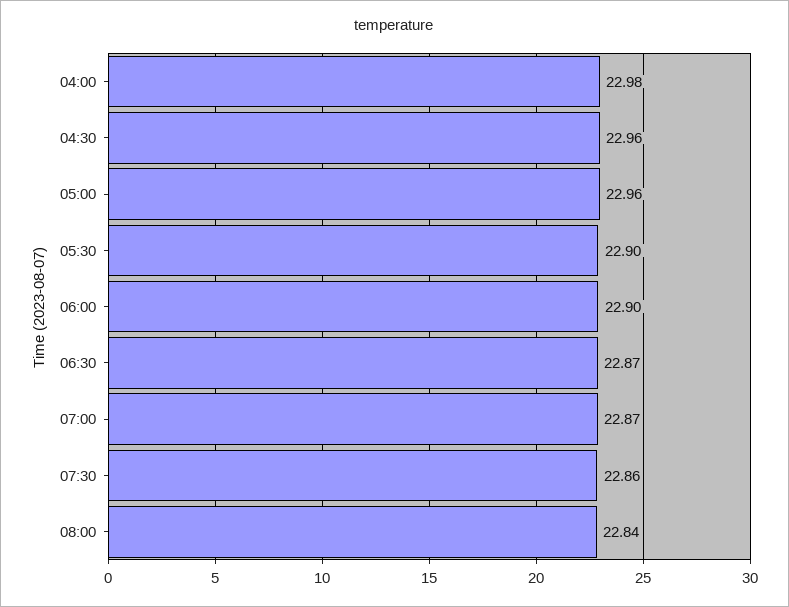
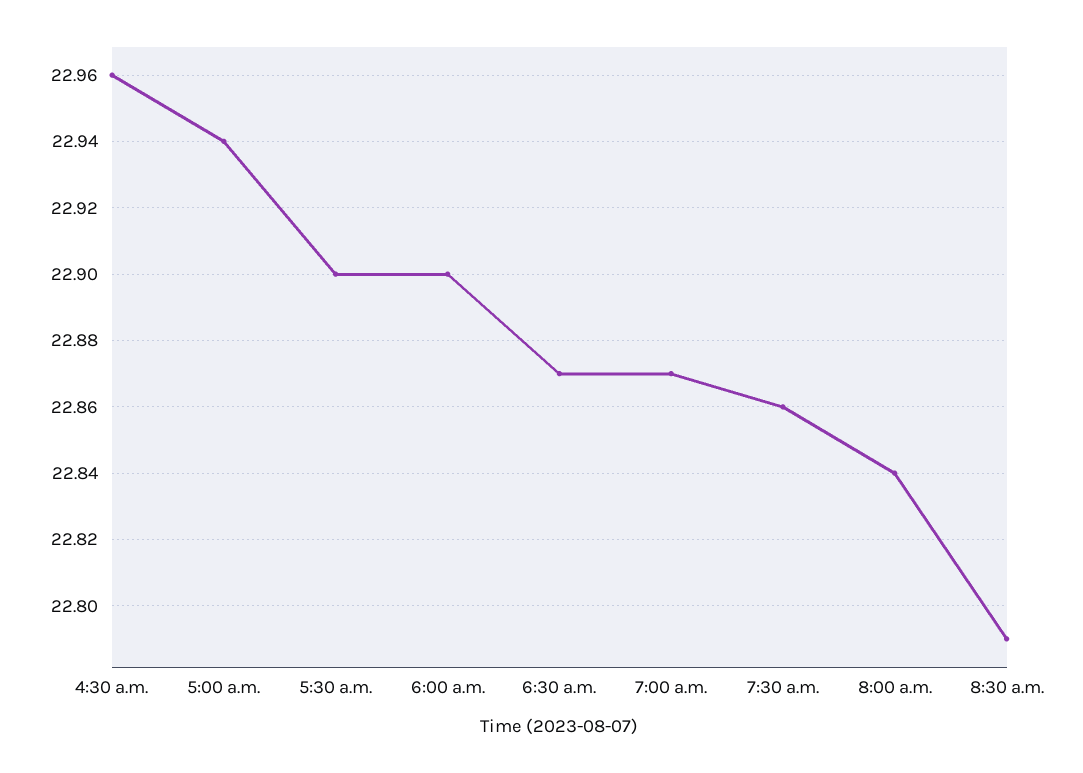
04:00: 22.98 -> none
05:00: 22.96 -> 22.94
8:30 a.m.: none -> 22.79

